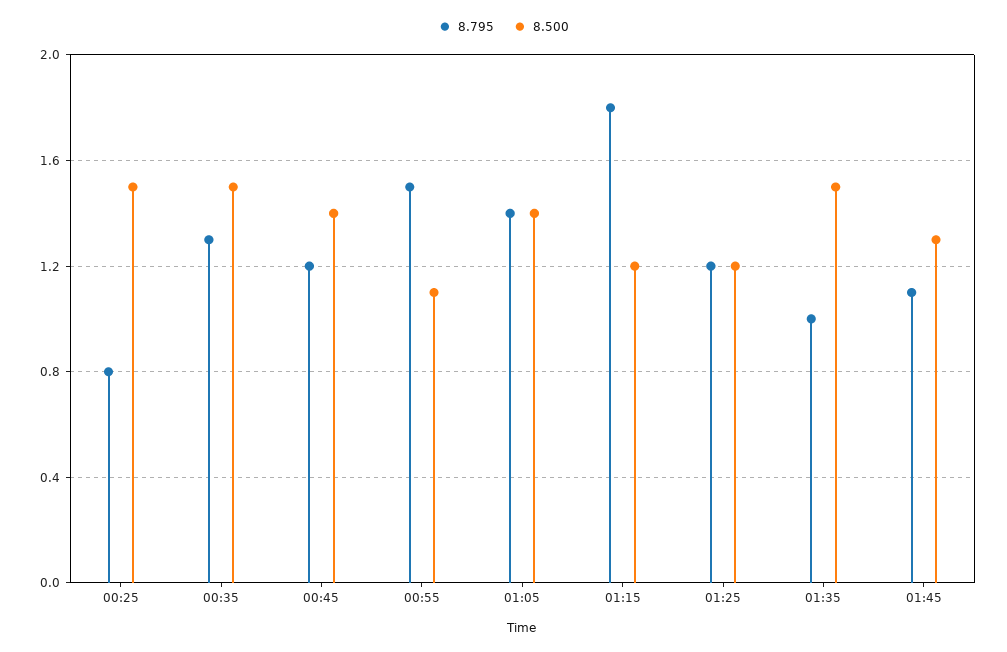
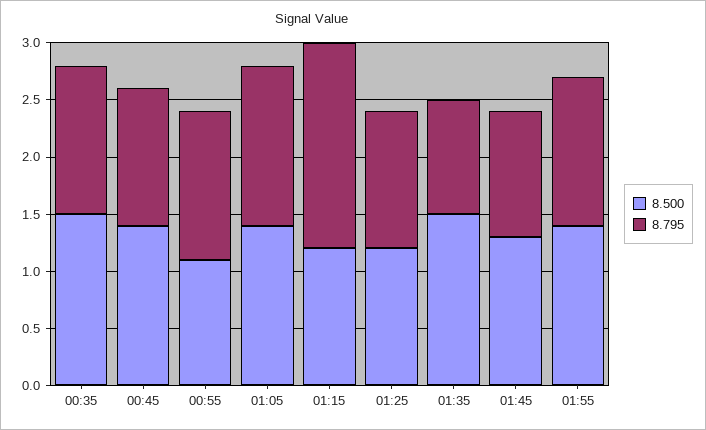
8.795, 00:25: 0.8 -> none
8.500, 00:25: 1.5 -> none
8.795, 00:55: 1.5 -> 1.3
8.500, 01:55: none -> 1.4
8.795, 01:55: none -> 1.3

